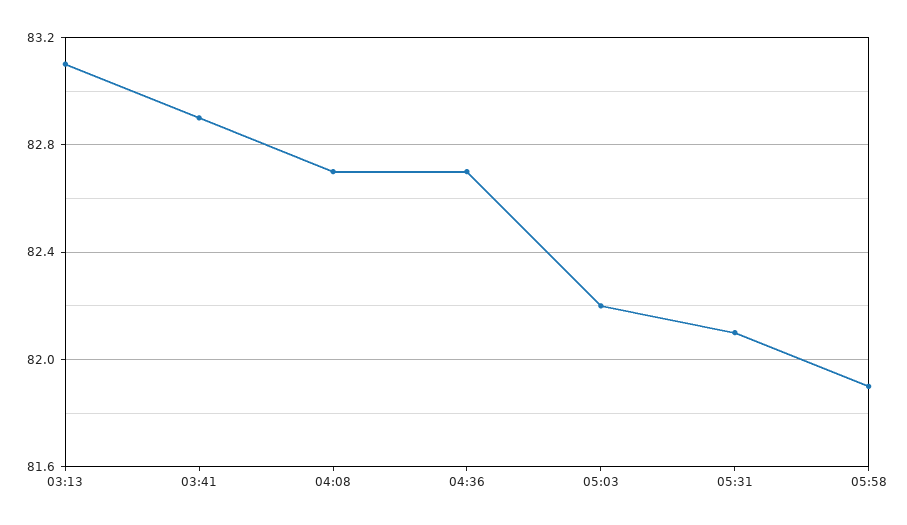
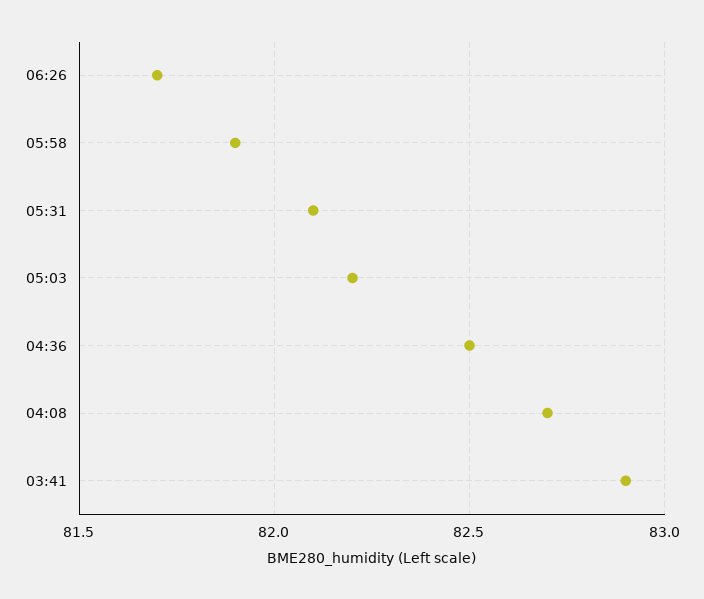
03:13: 83.1 -> none
04:36: 82.7 -> 82.5
06:26: none -> 81.7

